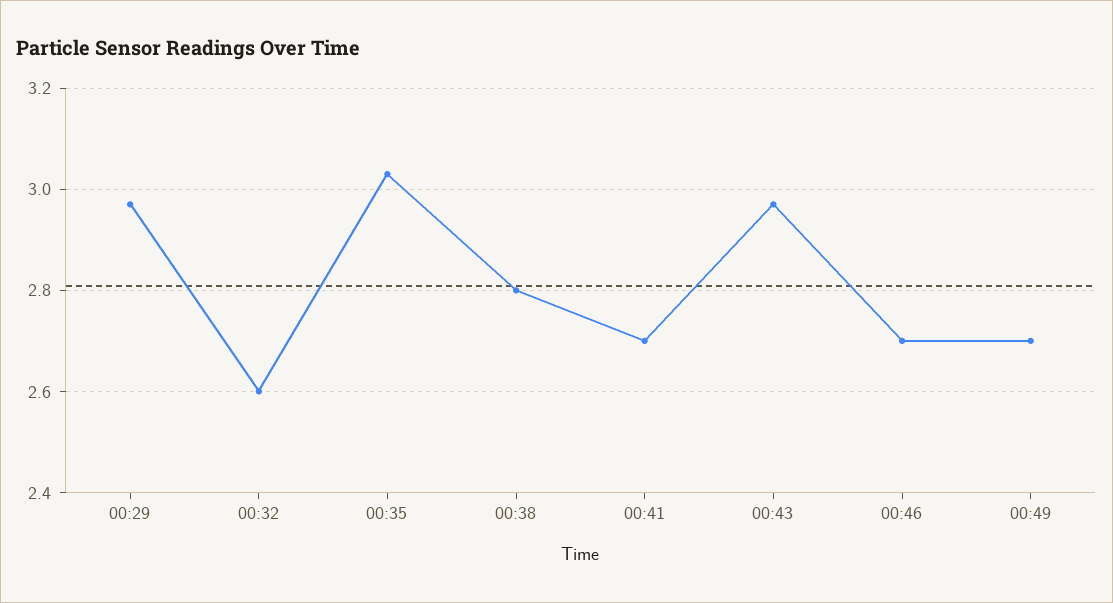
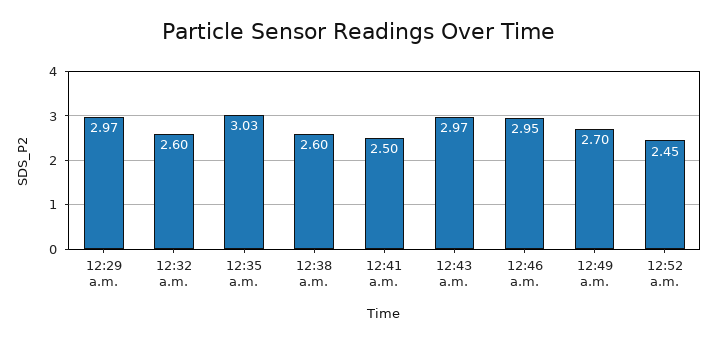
00:38: 2.8 -> 2.6
00:41: 2.7 -> 2.5
00:46: 2.7 -> 2.95
12:52 a.m.: none -> 2.45

